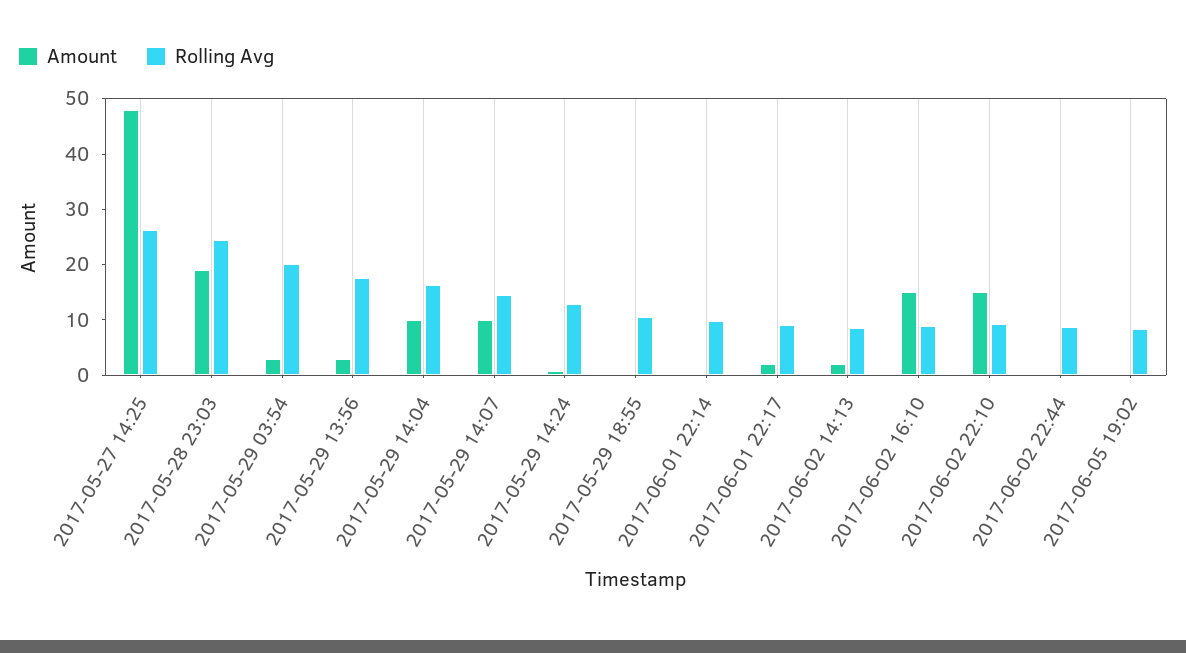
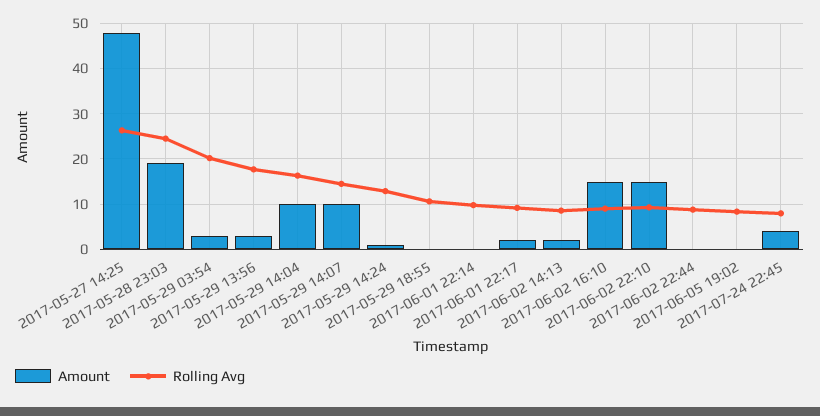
Amount, 2017-07-24 22:45: none -> 4
Rolling Avg, 2017-07-24 22:45: none -> 8

